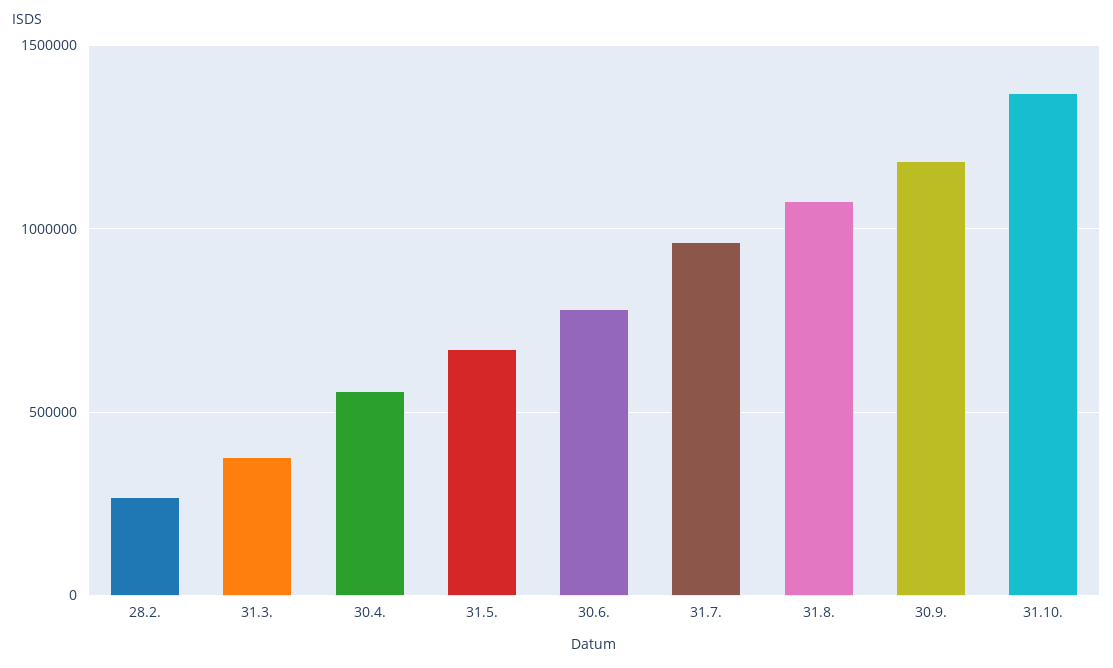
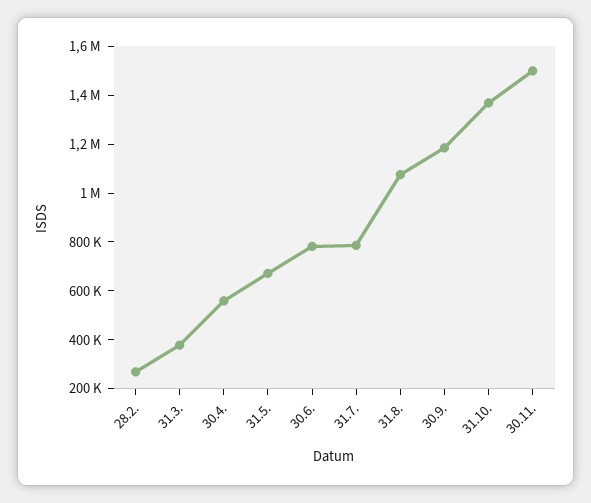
31.7.: 950000 -> 800000
30.11.: none -> 1500000

